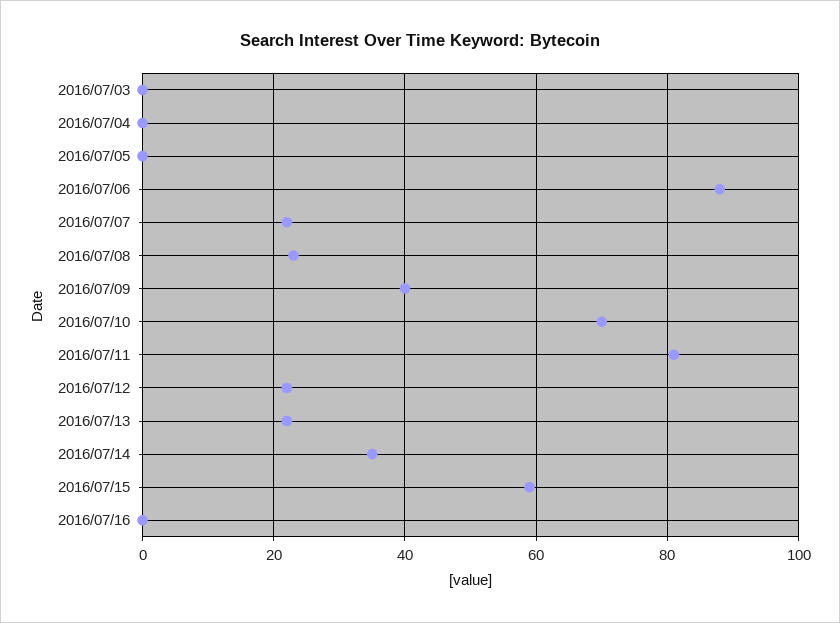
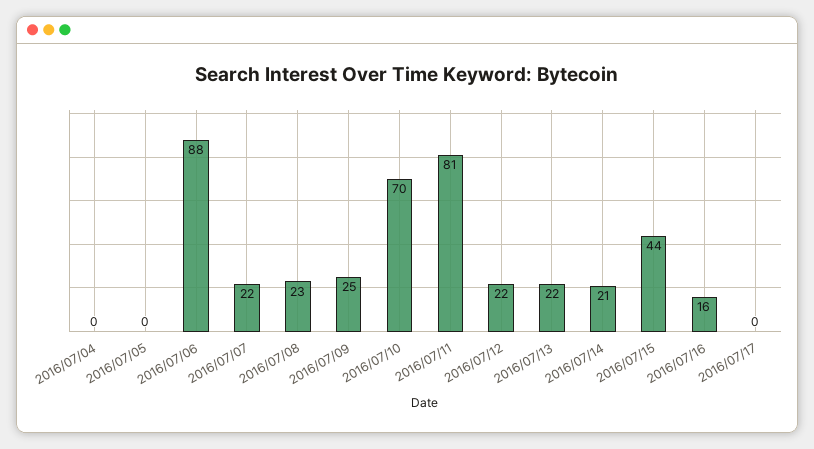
2016/07/03: 0 -> none
2016/07/09: 40 -> 25
2016/07/14: 35 -> 21
2016/07/15: 60 -> 44
2016/07/16: 0 -> 16
2016/07/17: none -> 0

